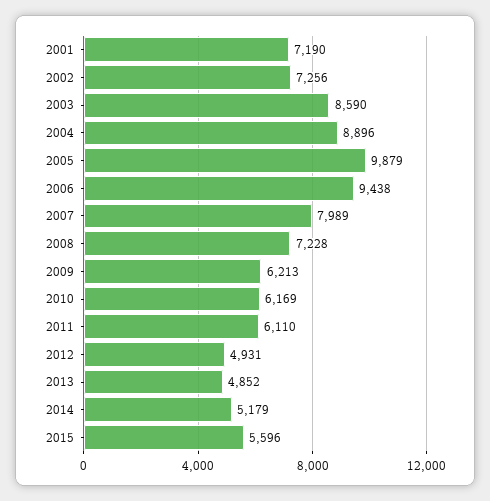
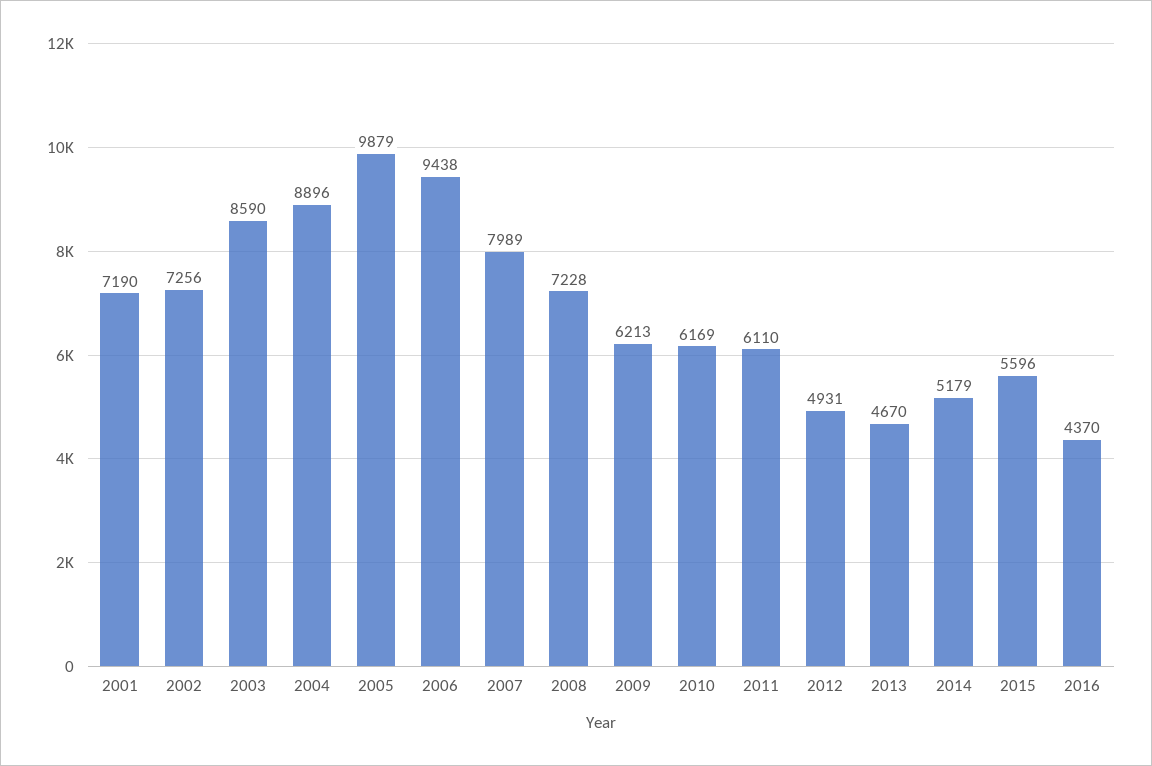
2013: 4852 -> 4670
2016: none -> 4370

